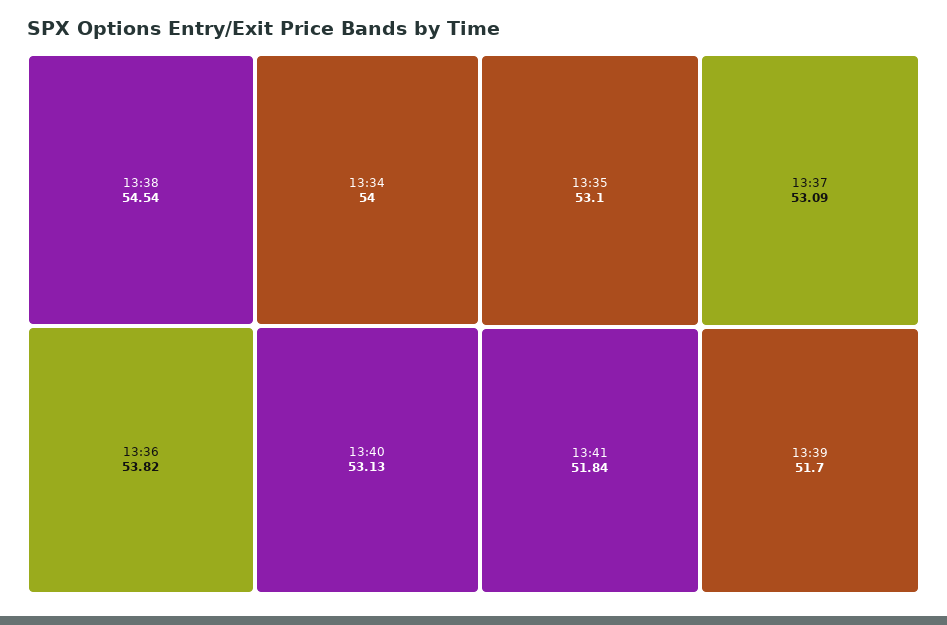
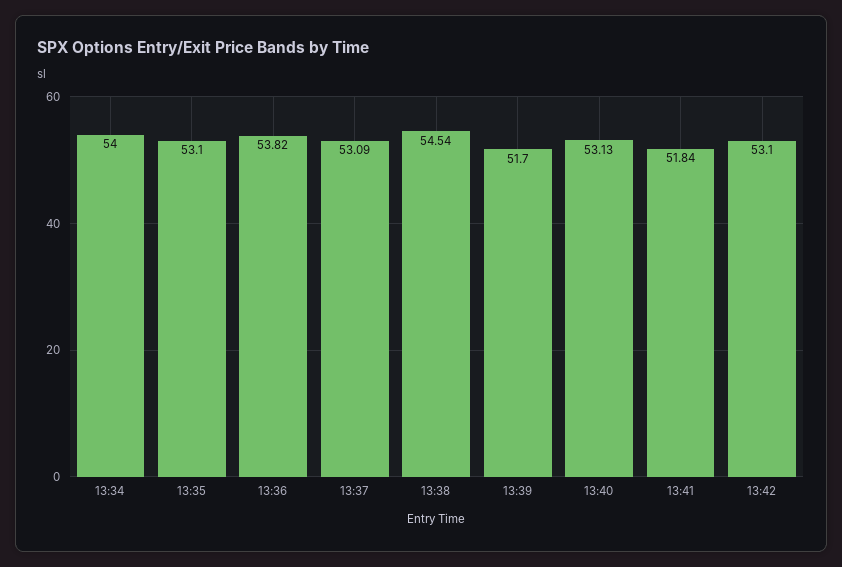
13:42: none -> 53.1

